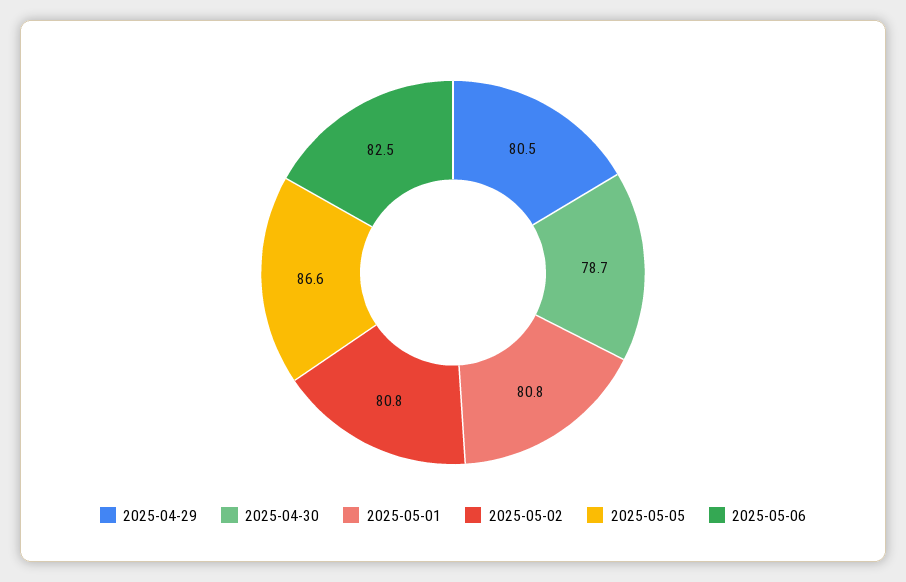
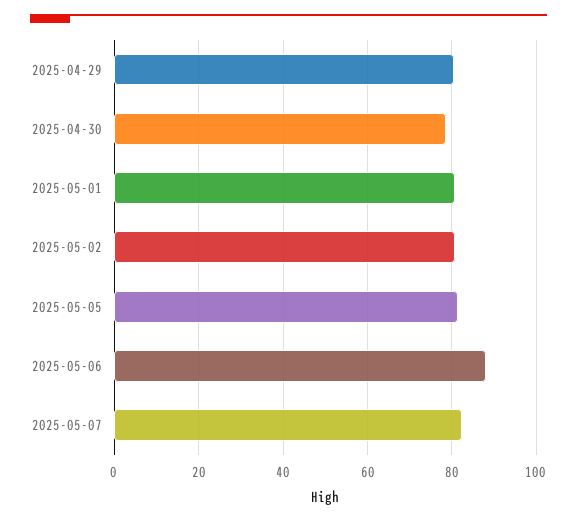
2025-05-05: 86.6 -> 82
2025-05-06: 82.5 -> 88
2025-05-07: none -> 82

